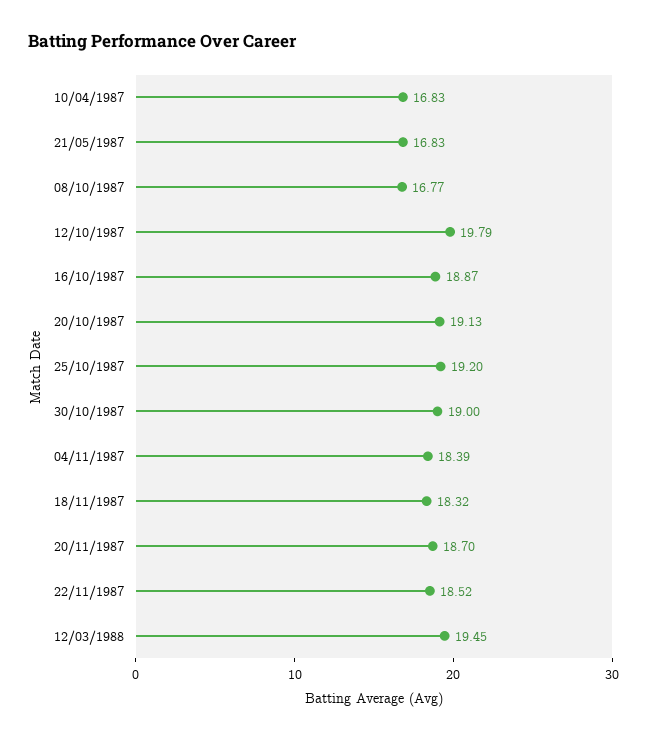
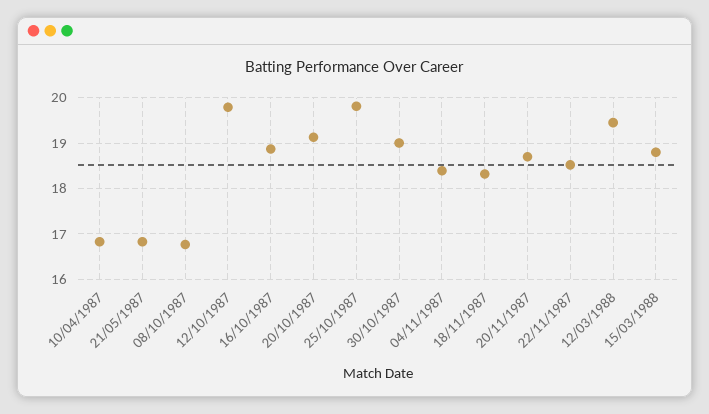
25/10/1987: 19.2 -> 19.8
15/03/1988: none -> 18.8

